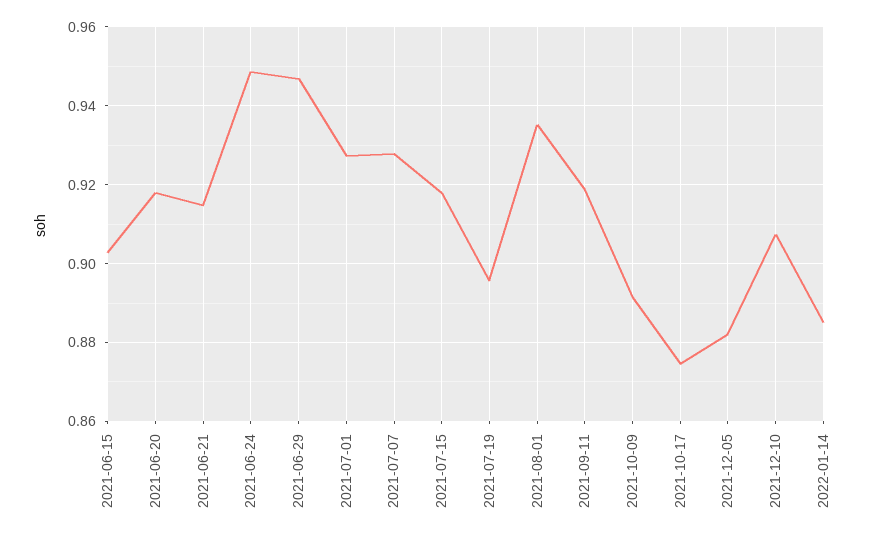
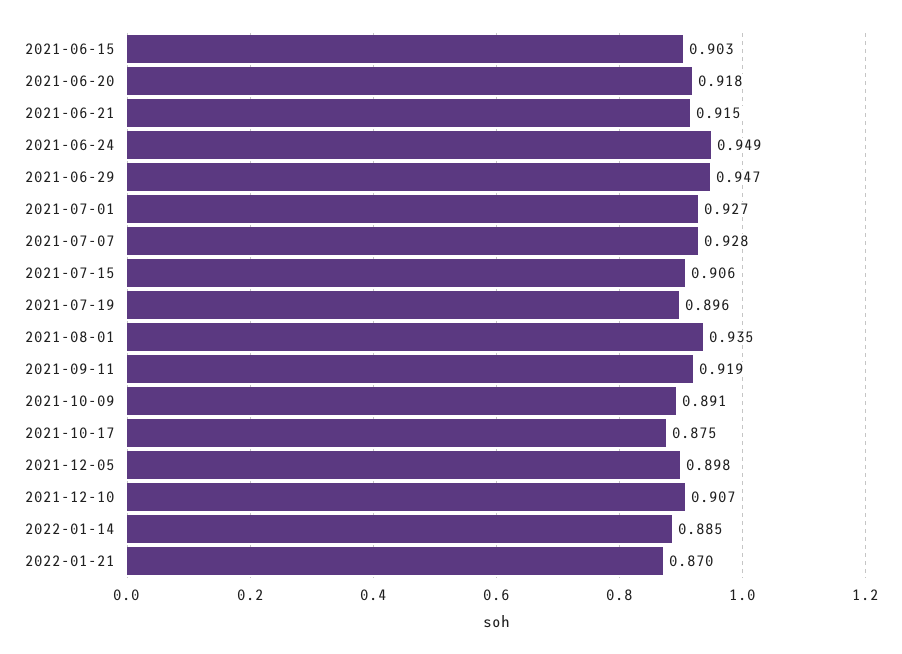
2021-07-15: 0.918 -> 0.906
2021-12-05: 0.882 -> 0.898
2022-01-21: none -> 0.87

